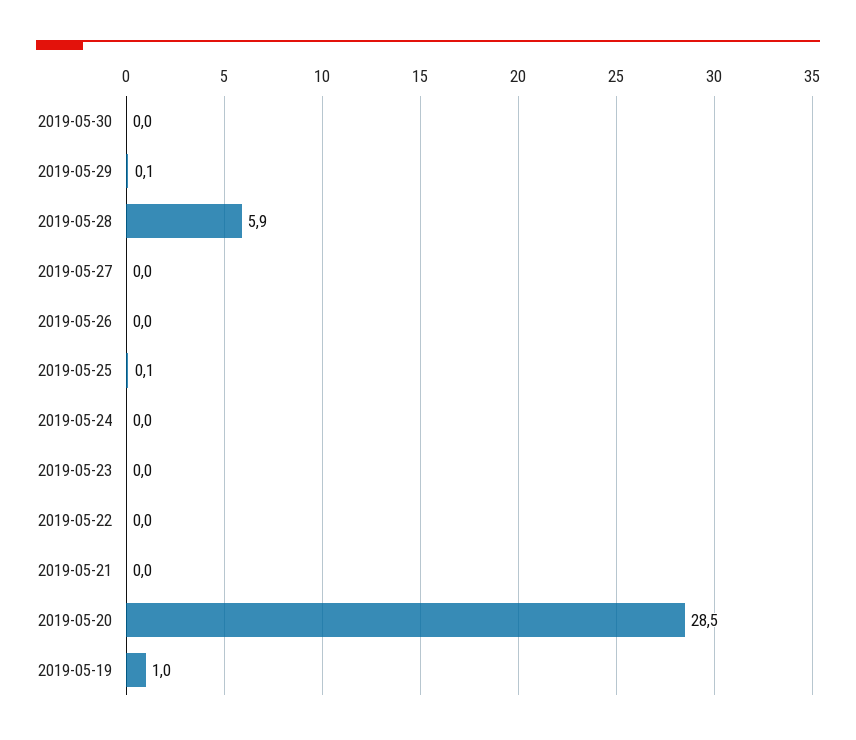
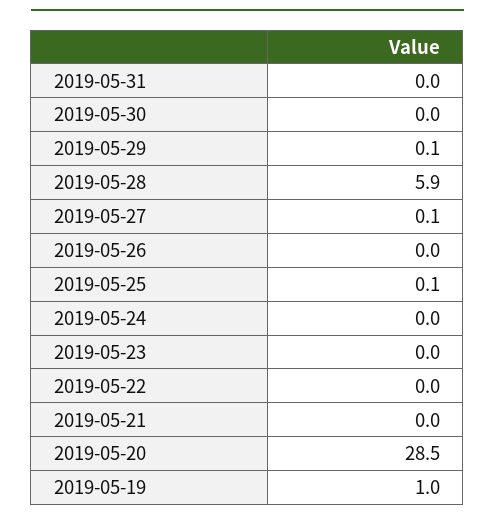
2019-05-27: 0 -> 0.1
2019-05-31: none -> 0

